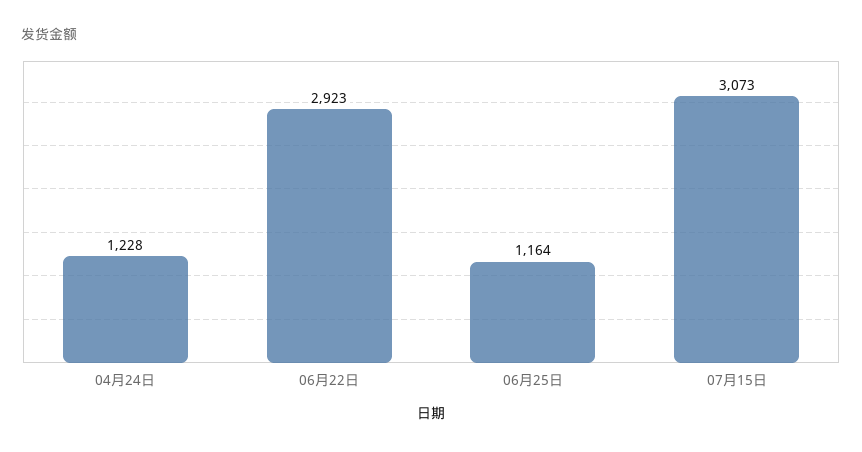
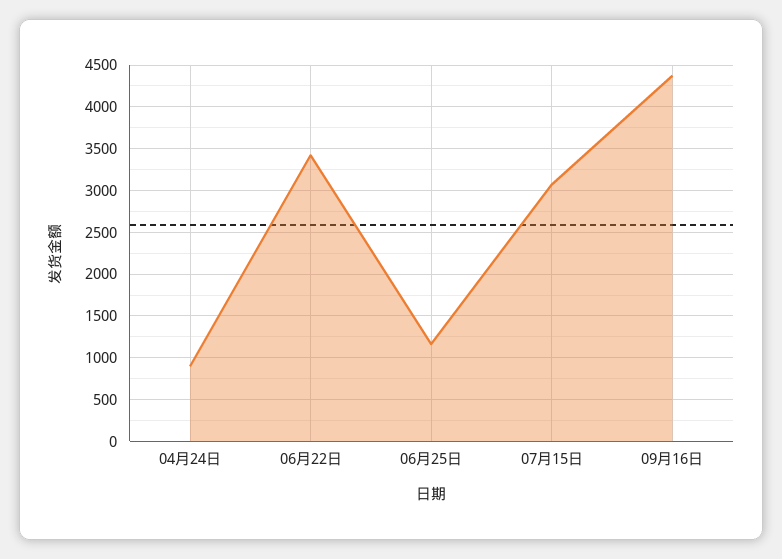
04月24日: 1228 -> 900
06月22日: 2923 -> 3400
09月16日: none -> 4400

